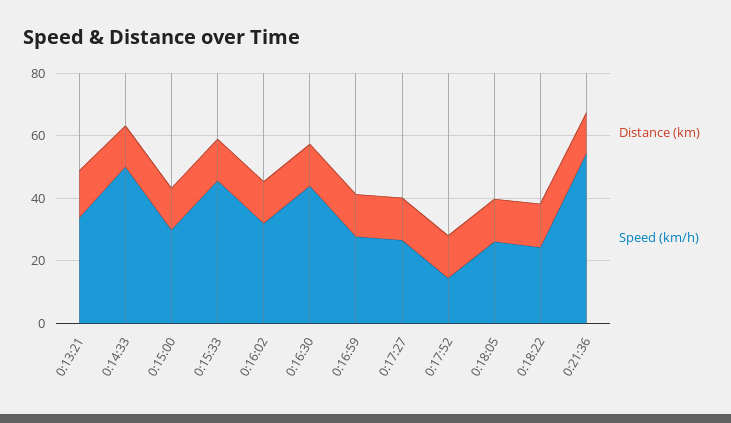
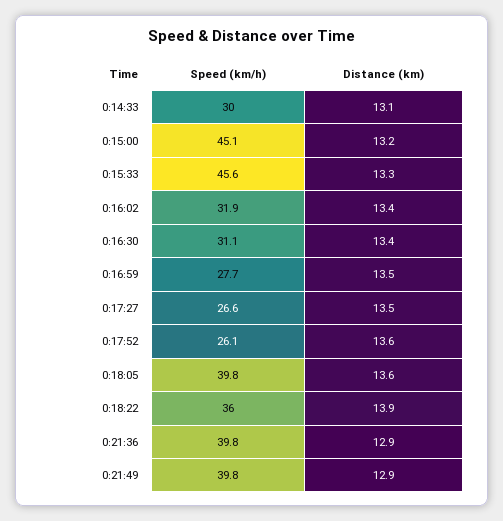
Distance (km), 0:13:21: 15 -> none
Speed (km/h), 0:13:21: 35 -> none
Speed (km/h), 0:14:33: 50 -> 30
Speed (km/h), 0:15:00: 30 -> 45.1
Speed (km/h), 0:16:30: 45 -> 31.1
Speed (km/h), 0:17:52: 15 -> 26.1
Speed (km/h), 0:18:05: 25 -> 39.8
Speed (km/h), 0:18:22: 25 -> 36
Speed (km/h), 0:21:36: 55 -> 39.8
Speed (km/h), 0:21:49: none -> 39.8
Distance (km), 0:21:49: none -> 12.9

